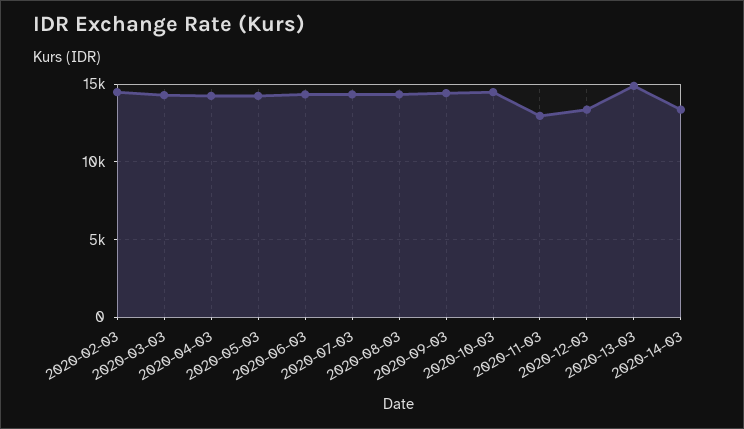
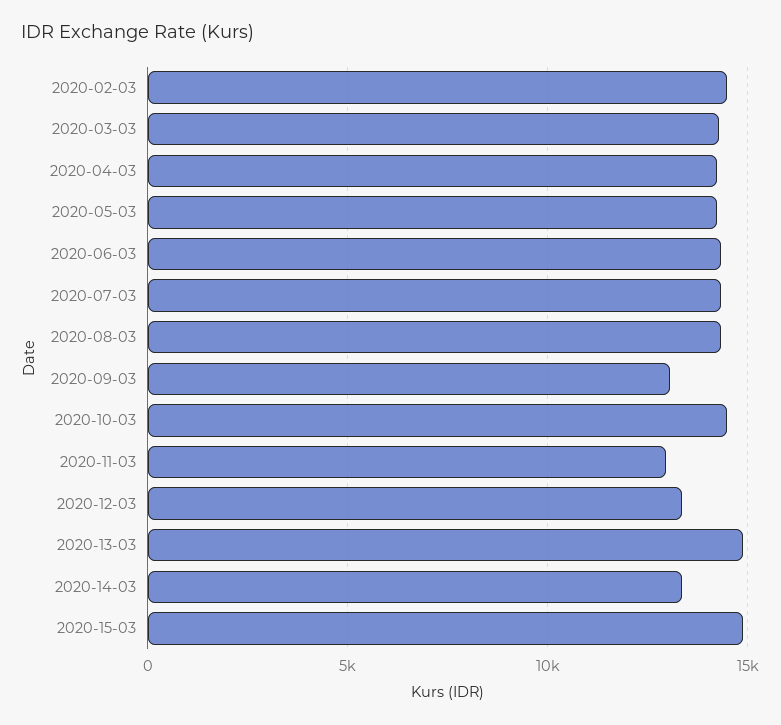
2020-09-03: 14500 -> 13000
2020-15-03: none -> 15000

